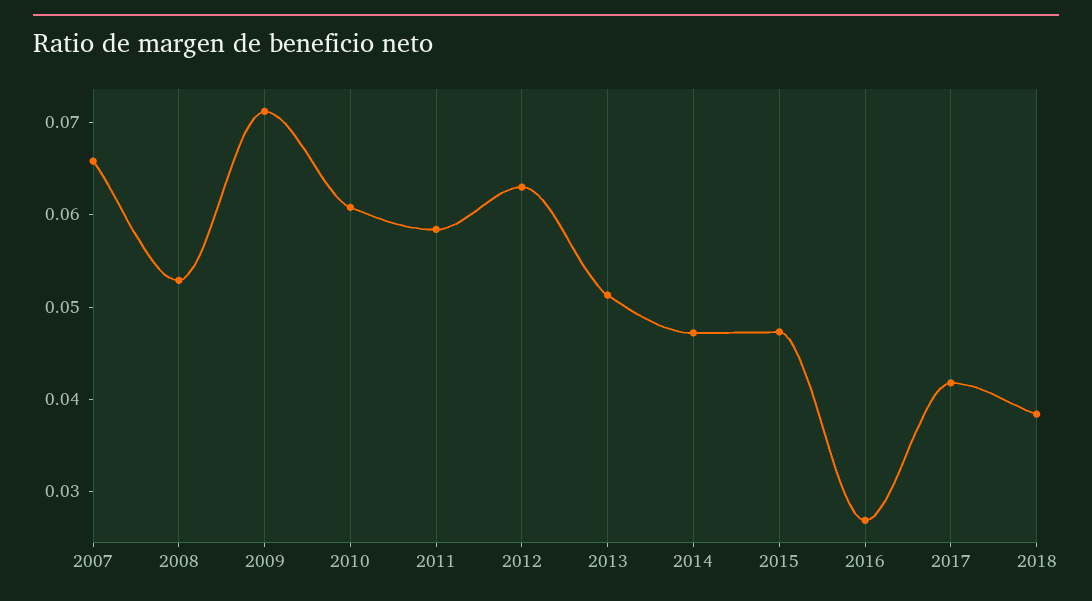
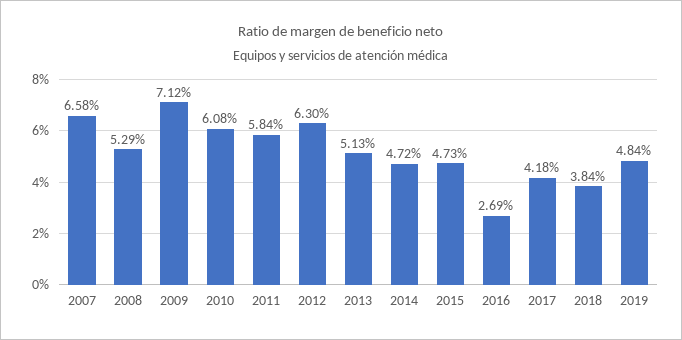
2019: none -> 0.0484

